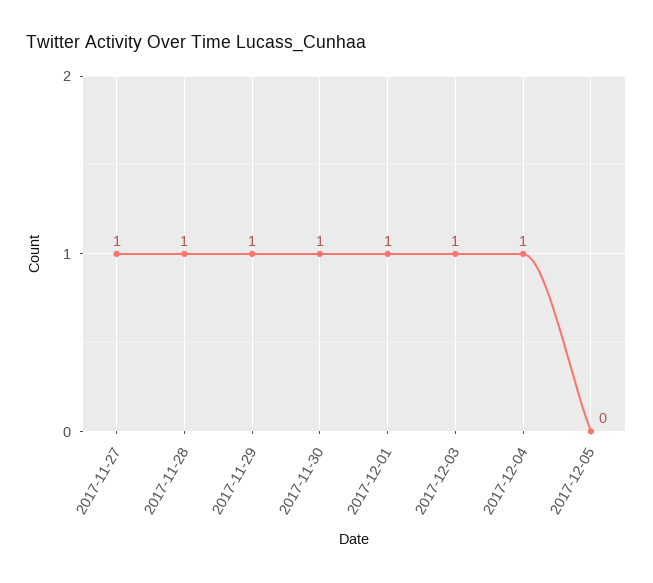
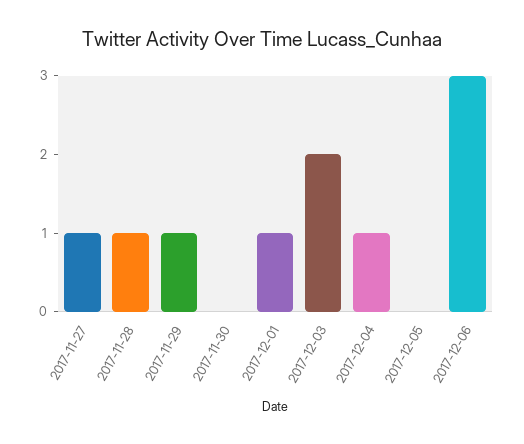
2017-11-30: 1 -> 0
2017-12-03: 1 -> 2
2017-12-06: none -> 3

